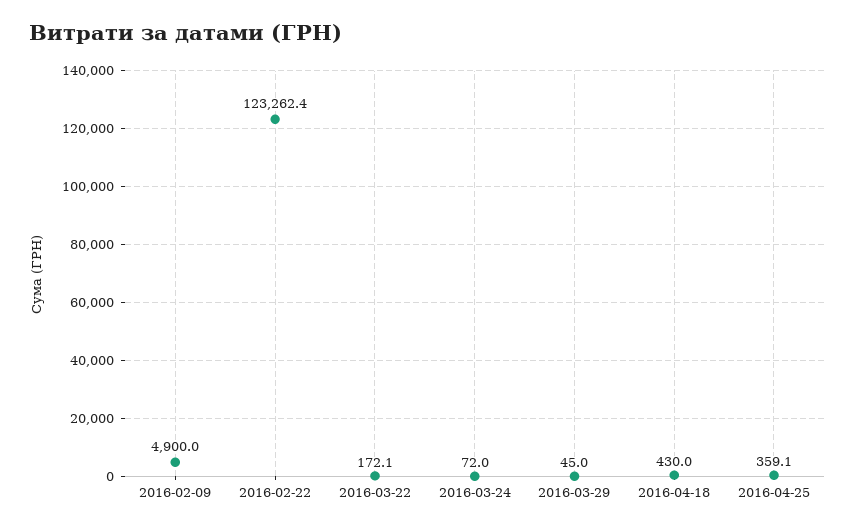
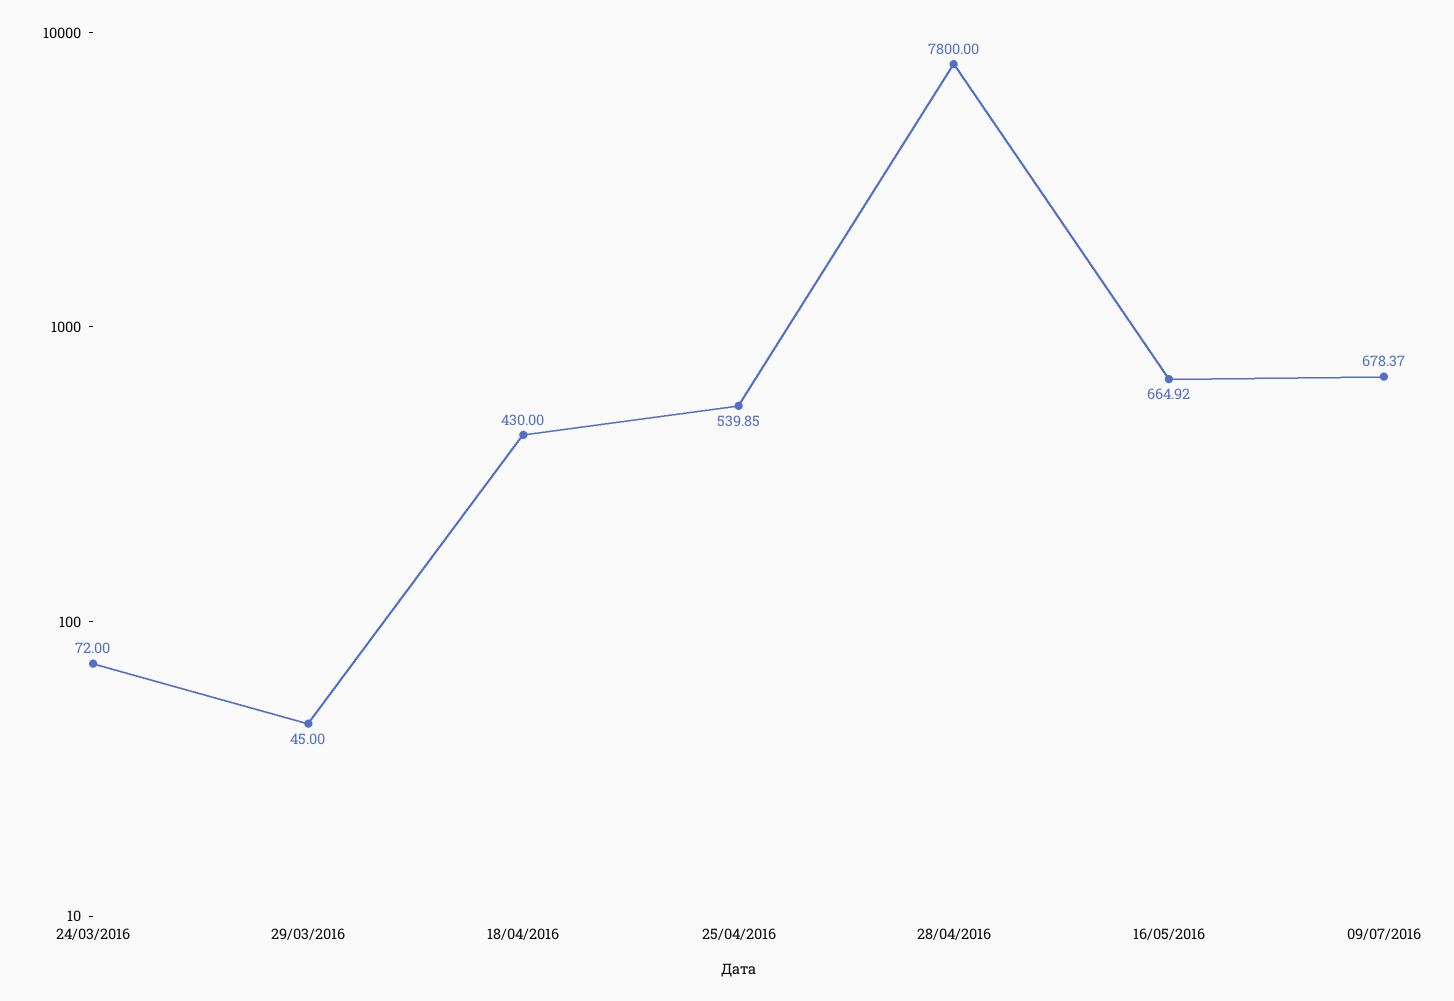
2016-02-09: 4900 -> none
2016-02-22: 123262.4 -> none
2016-03-22: 172.1 -> none
2016-04-25: 359.1 -> 539.85
28/04/2016: none -> 7800
16/05/2016: none -> 664.92
09/07/2016: none -> 678.37

